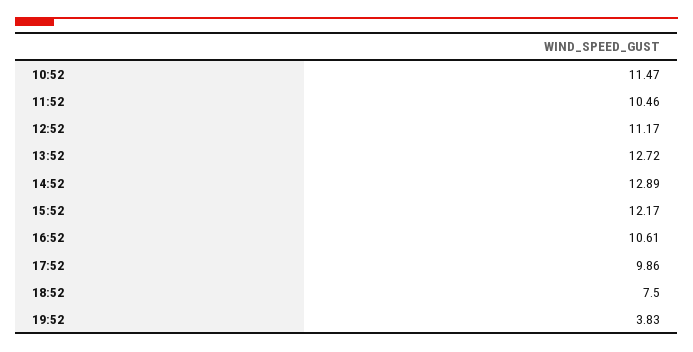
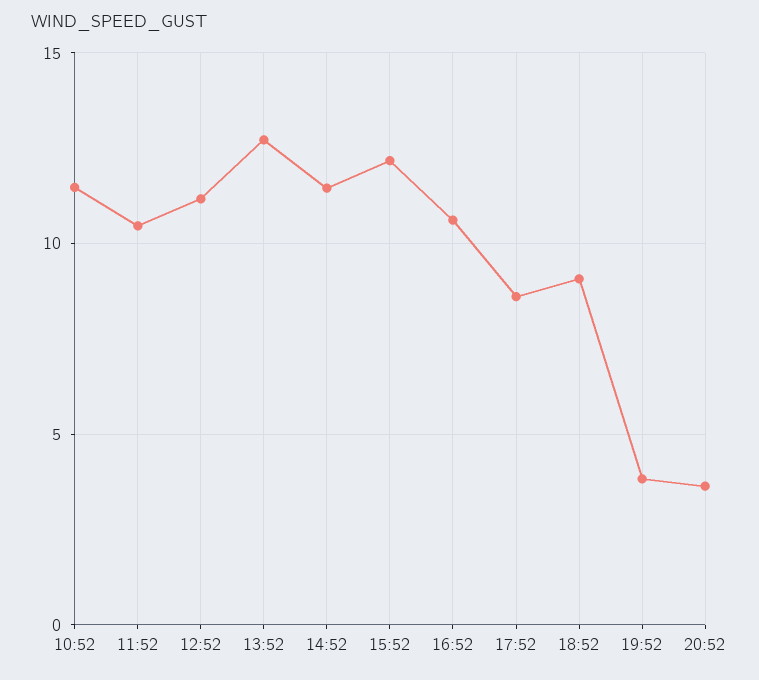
14:52: 12.89 -> 11.5
17:52: 9.86 -> 8.5
18:52: 7.5 -> 9
20:52: none -> 3.5

